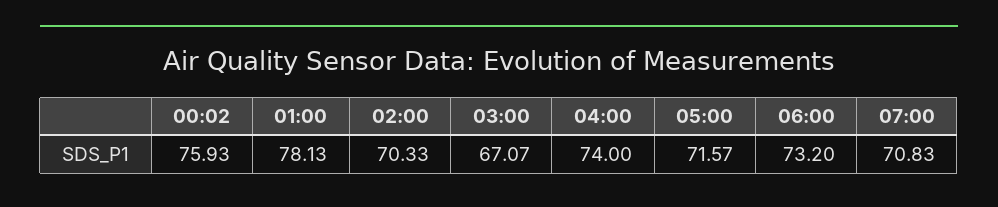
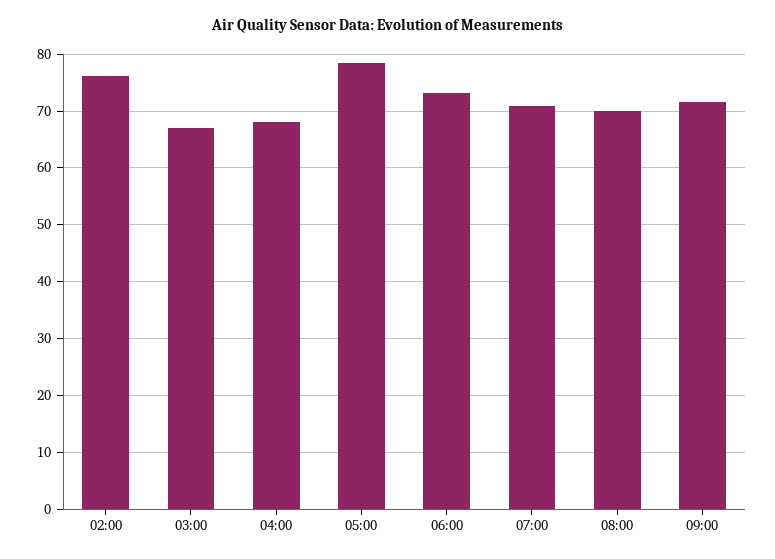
00:02: 75.93 -> none
01:00: 78.13 -> none
02:00: 70.33 -> 76
04:00: 74 -> 68
05:00: 71.57 -> 78
08:00: none -> 70
09:00: none -> 72

